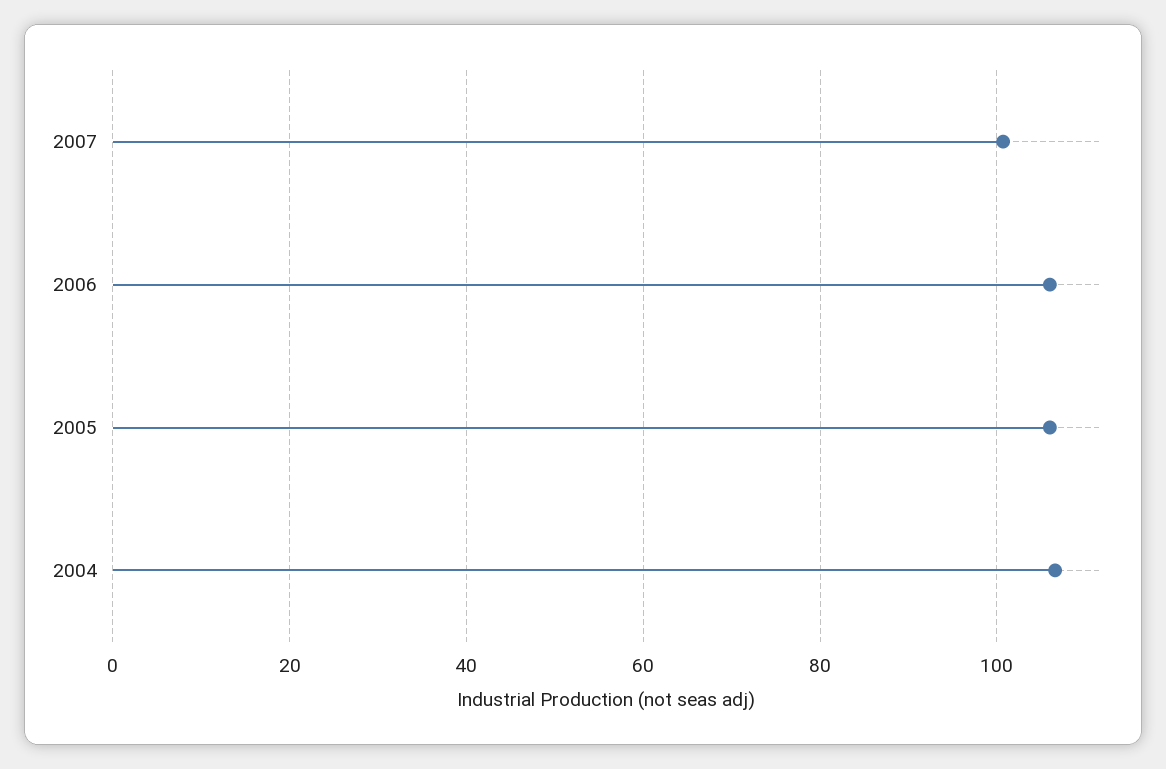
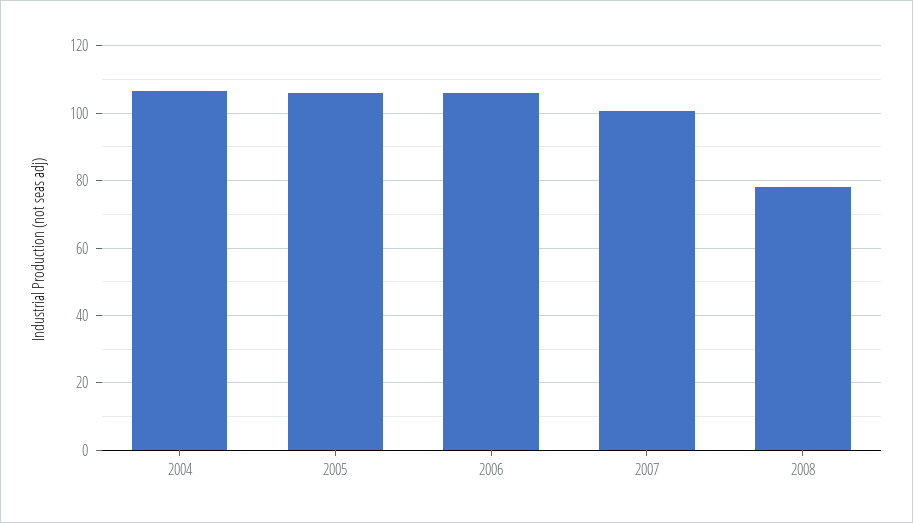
2008: none -> 78

